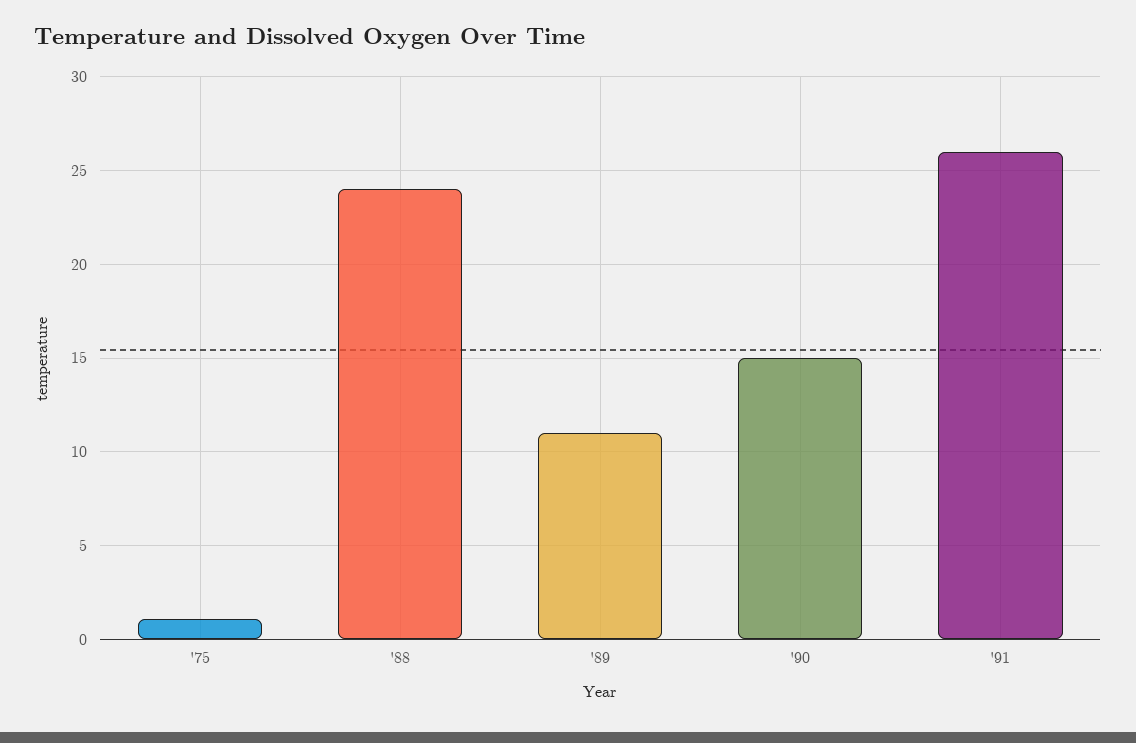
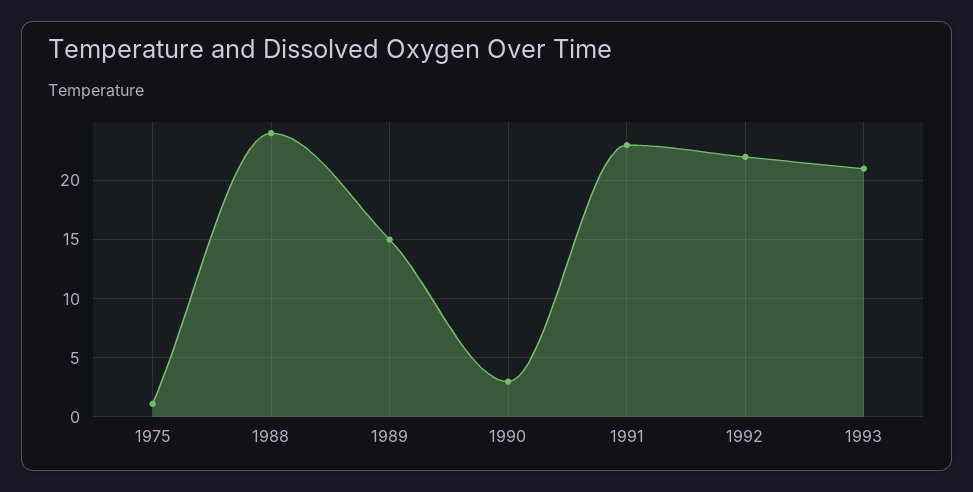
'89: 11 -> 15
'90: 15 -> 3
'91: 26 -> 23
1992: none -> 22
1993: none -> 21

